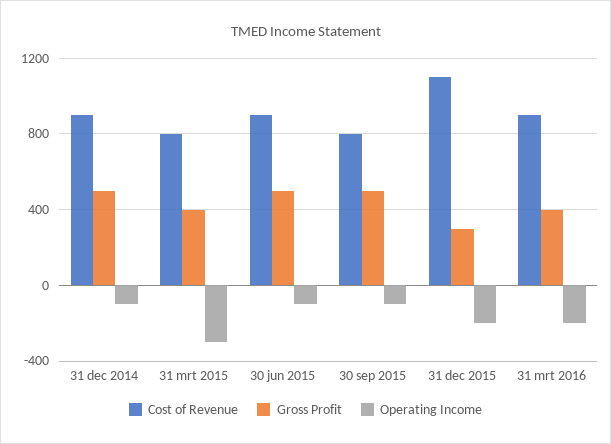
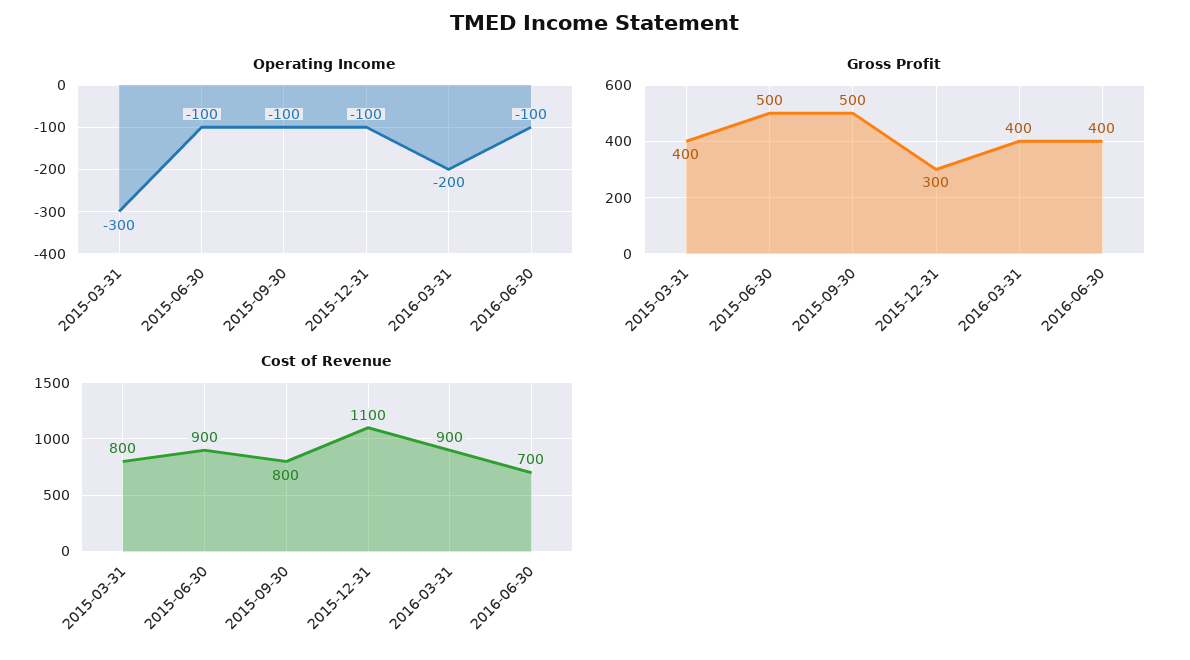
Cost of Revenue, 31 dec 2014: 900 -> none
Gross Profit, 31 dec 2014: 500 -> none
Operating Income, 31 dec 2014: -100 -> none
Operating Income, 31 dec 2015: -200 -> -100
Operating Income, 2016-06-30: none -> -100
Gross Profit, 2016-06-30: none -> 400
Cost of Revenue, 2016-06-30: none -> 700

